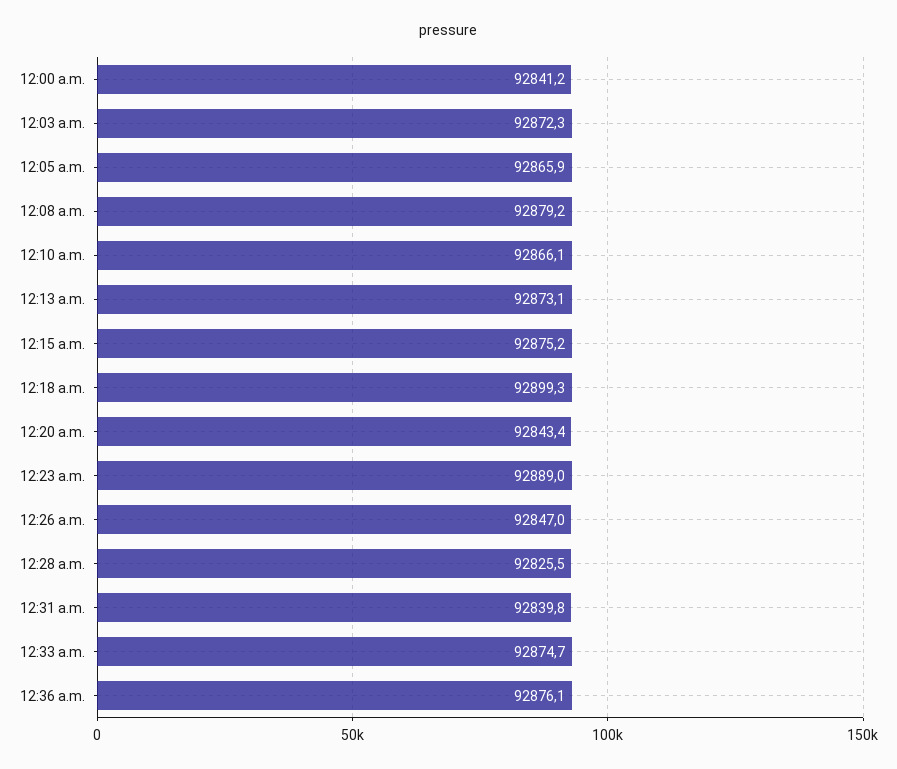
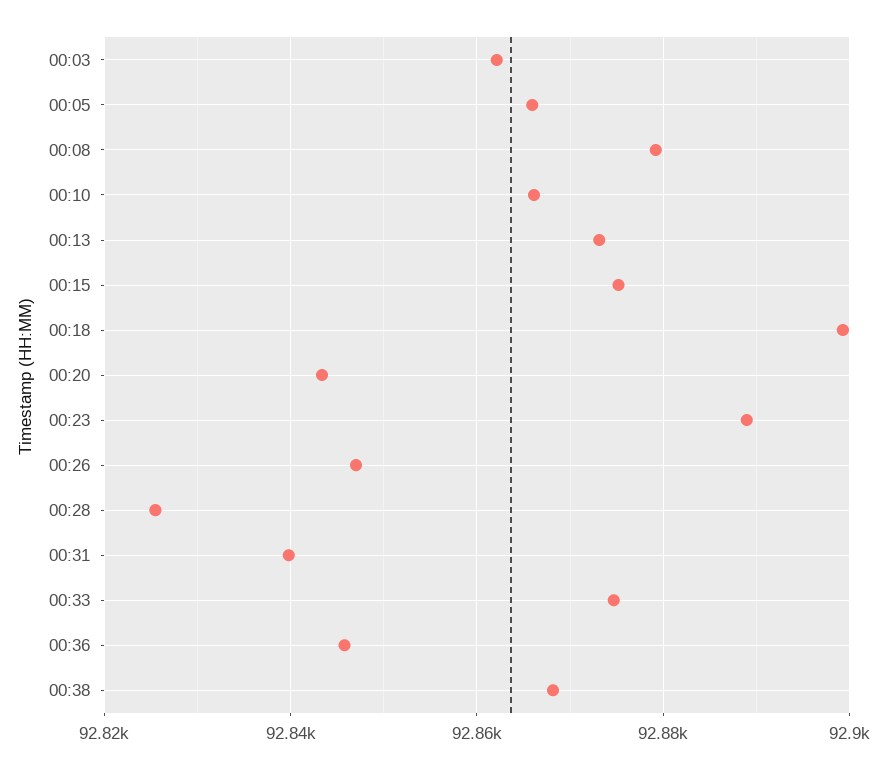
12:00 a.m.: 92841.2 -> none
12:03 a.m.: 92872.3 -> 92862
12:36 a.m.: 92876.1 -> 92846
00:38: none -> 92868

